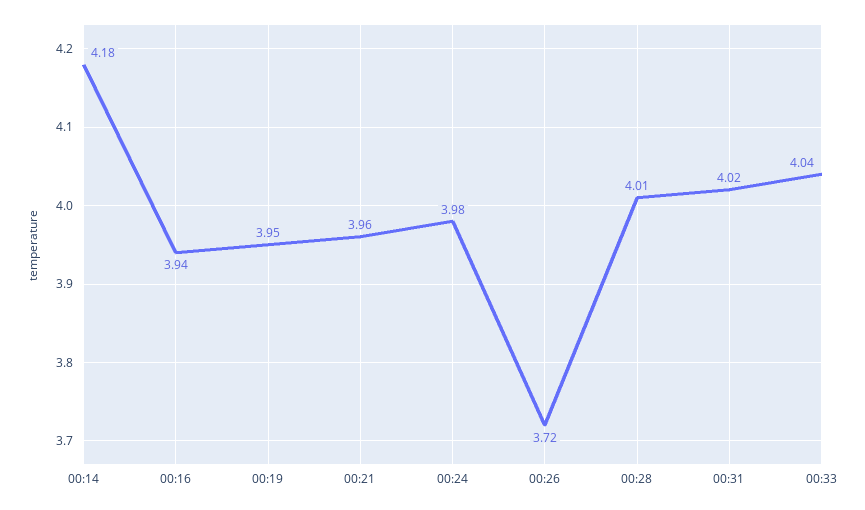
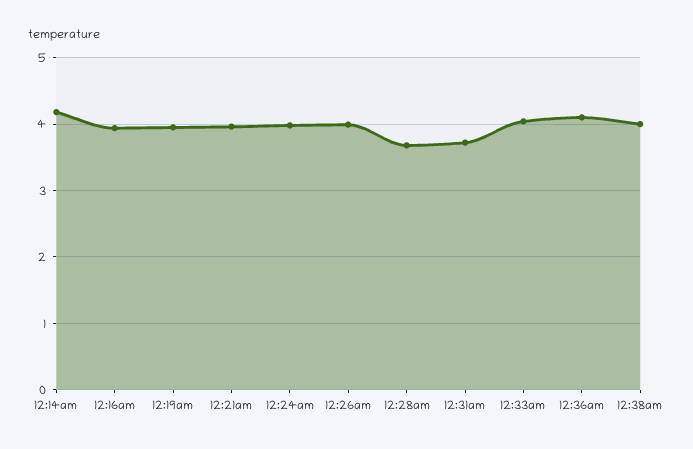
00:26: 3.72 -> 4
00:28: 4.01 -> 3.7
00:31: 4.02 -> 3.7
12:36am: none -> 4.1
12:38am: none -> 4

